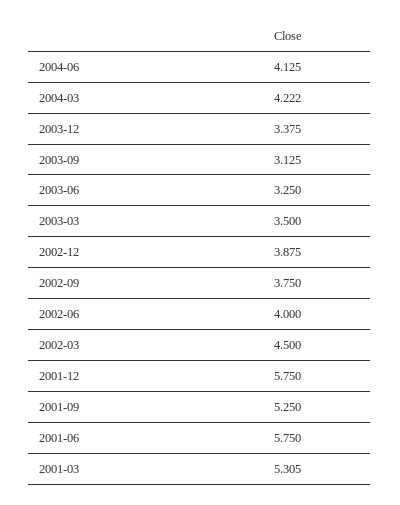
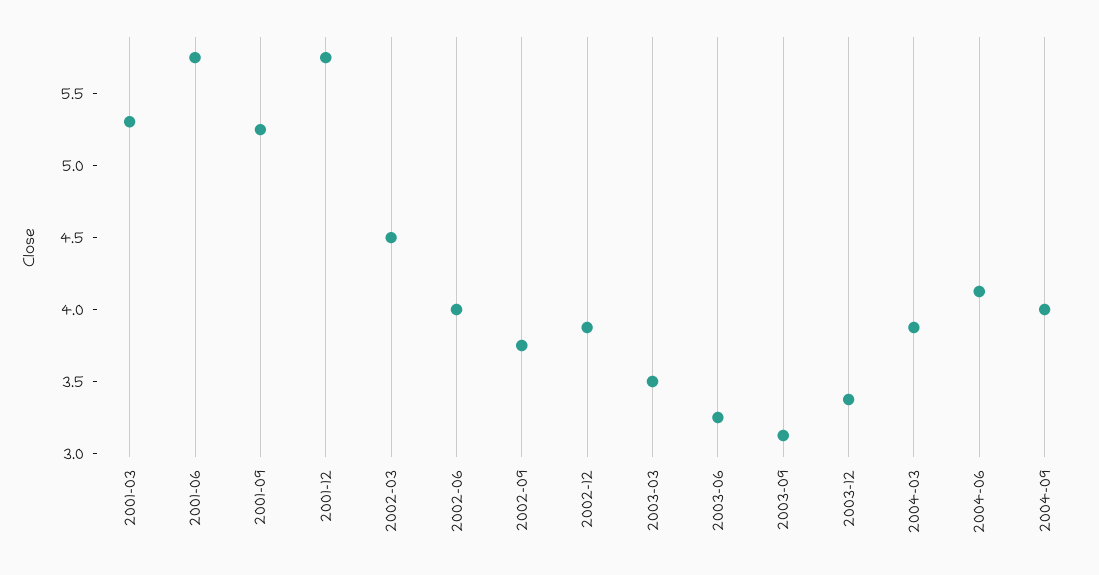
2004-03: 4.222 -> 3.9
2004-09: none -> 4

